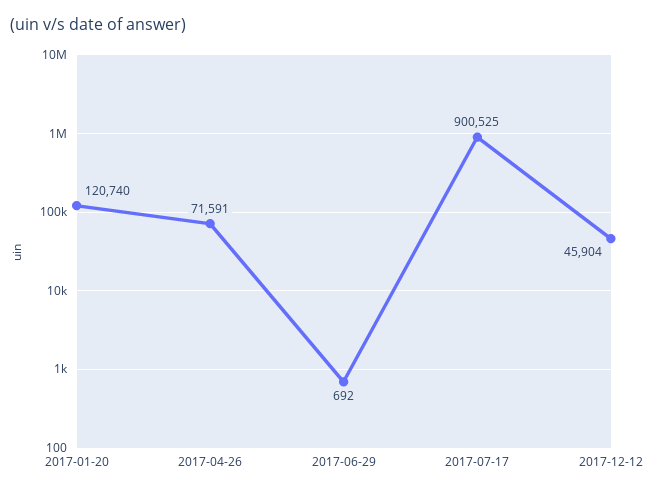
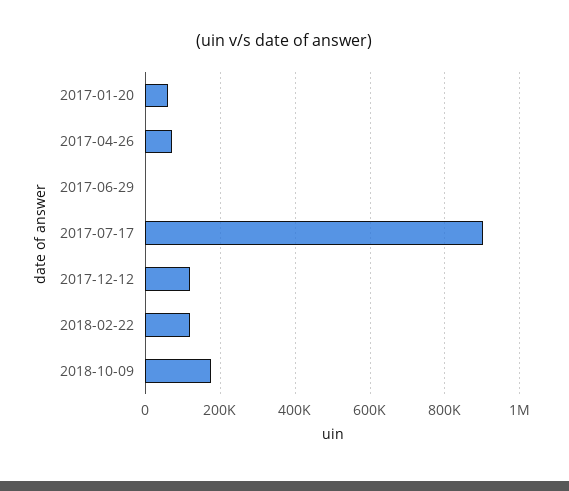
2017-01-20: 120740 -> 60000
2017-12-12: 45904 -> 120000
2018-02-22: none -> 120000
2018-10-09: none -> 180000

